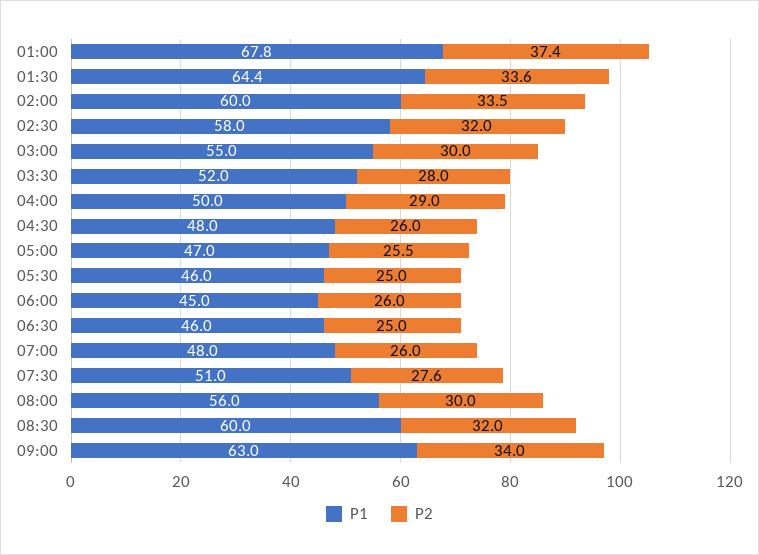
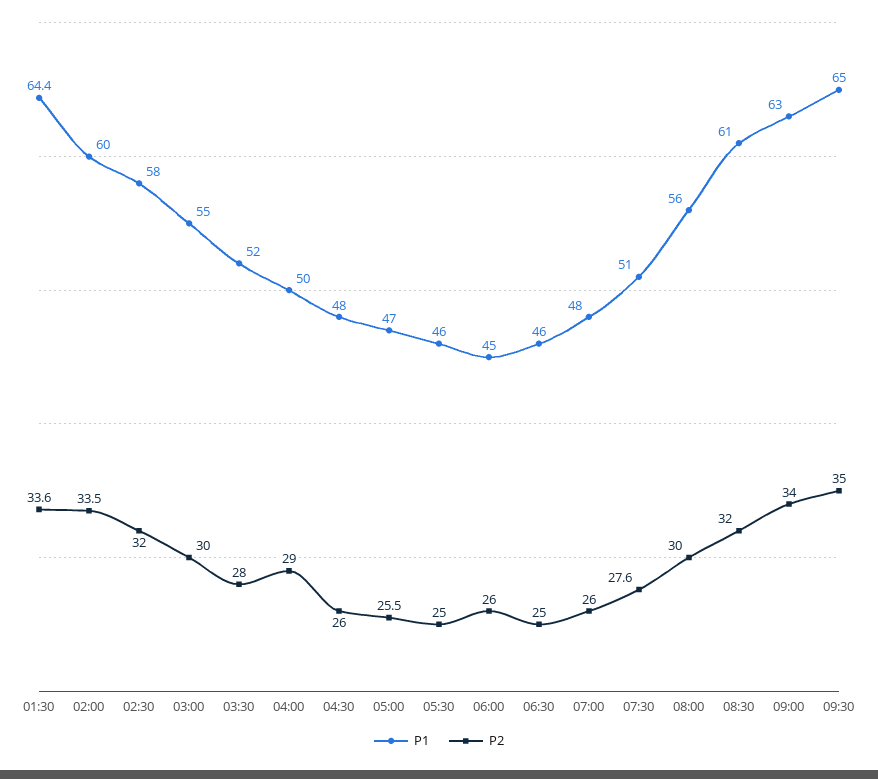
P1, 01:00: 67.8 -> none
P2, 01:00: 37.4 -> none
P1, 08:30: 60 -> 61
P1, 09:30: none -> 65
P2, 09:30: none -> 35

